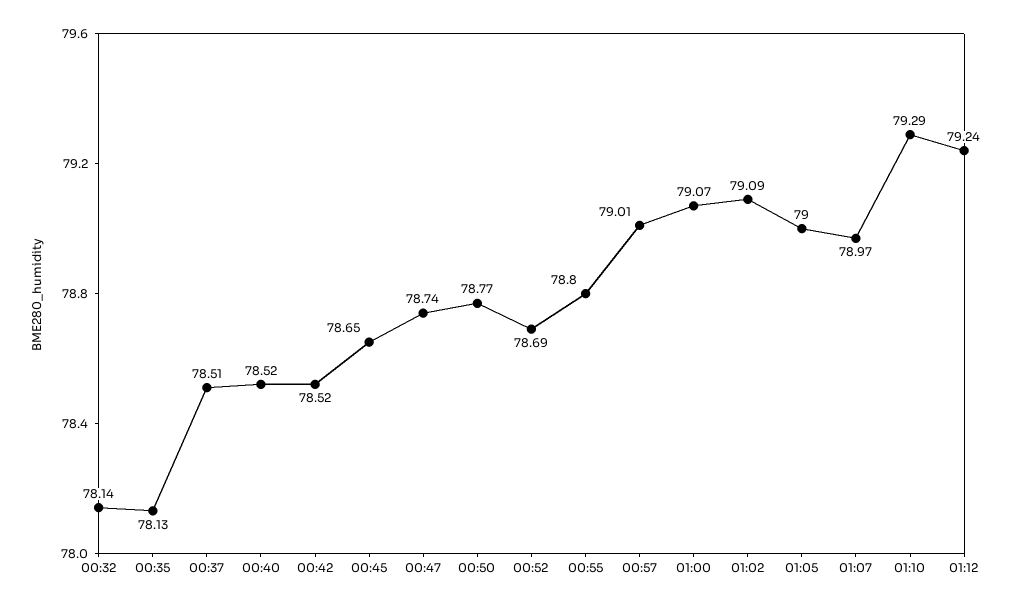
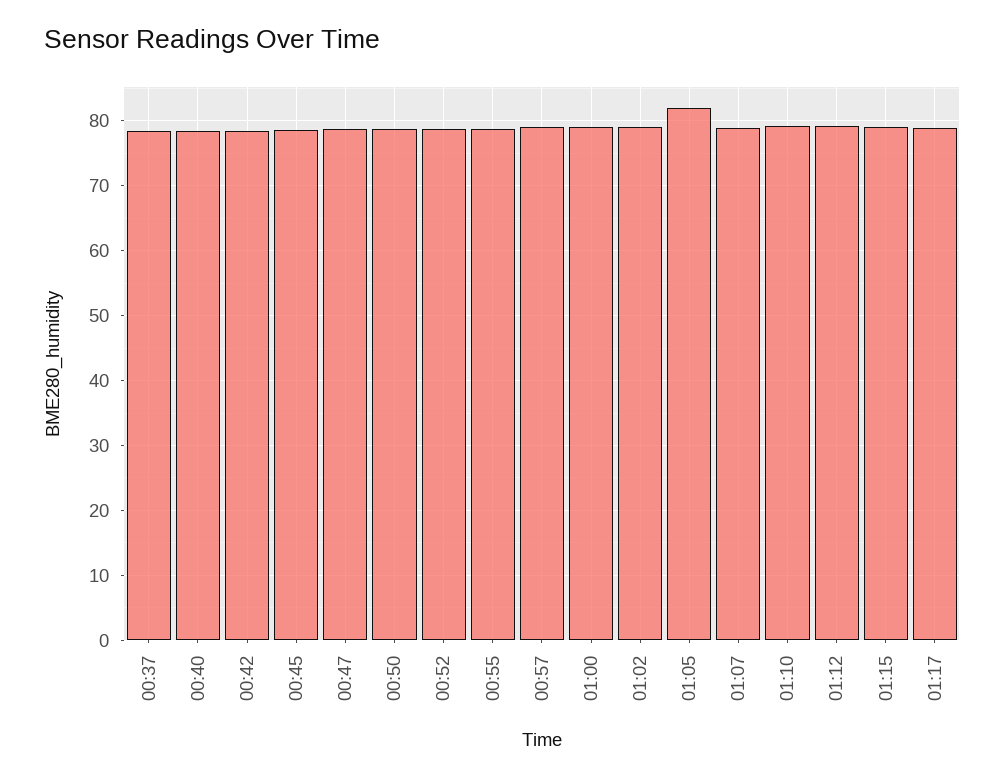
00:32: 78.14 -> none
00:35: 78.13 -> none
01:05: 79 -> 82
01:15: none -> 79
01:17: none -> 79

